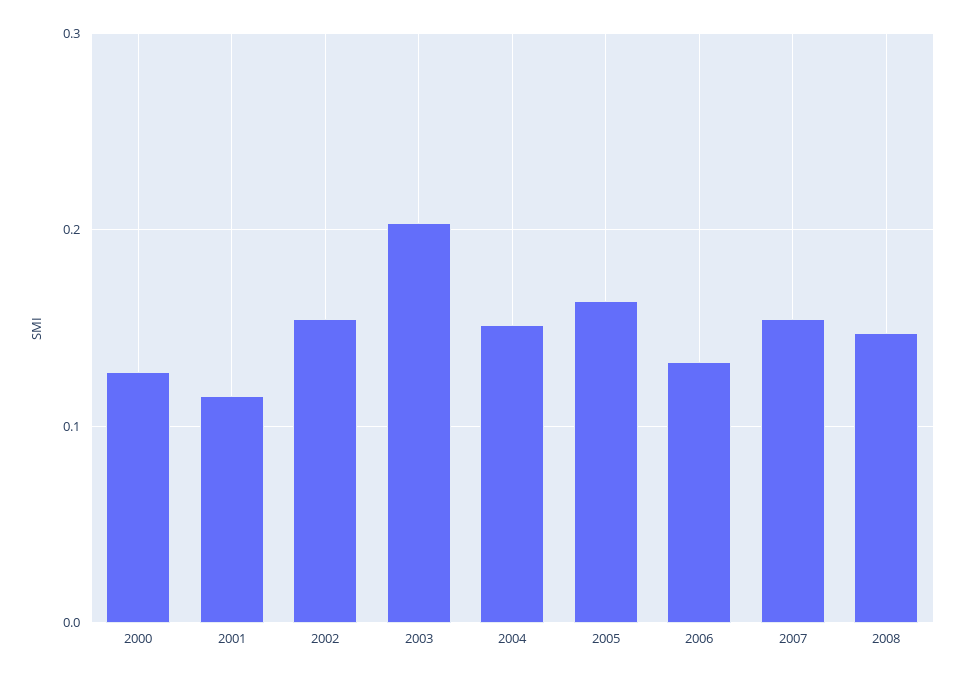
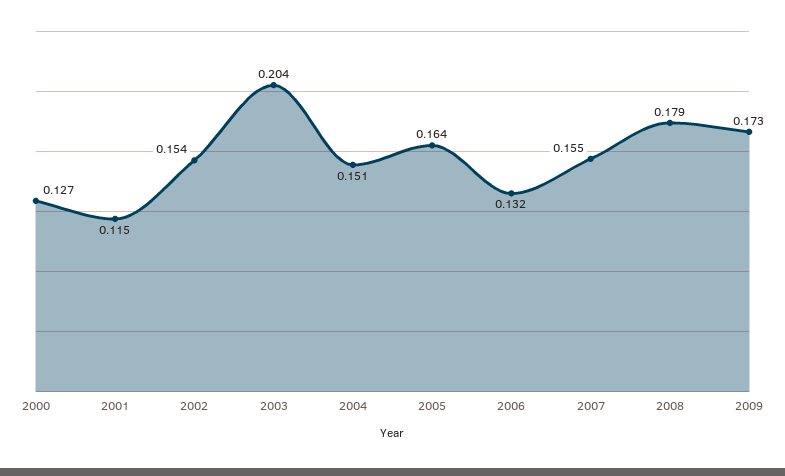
2008: 0.15 -> 0.179
2009: none -> 0.173

